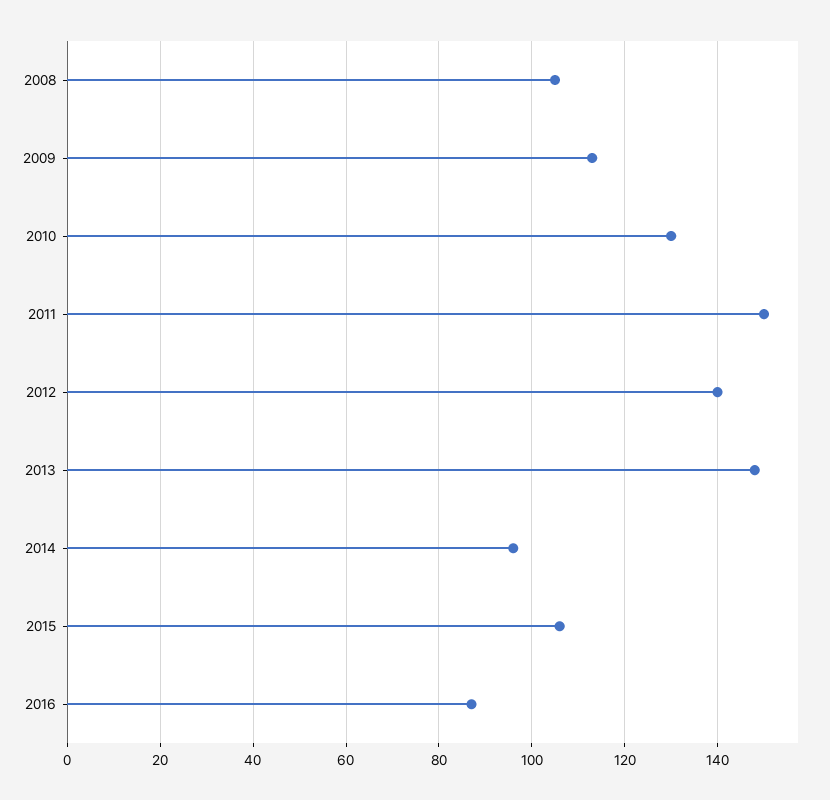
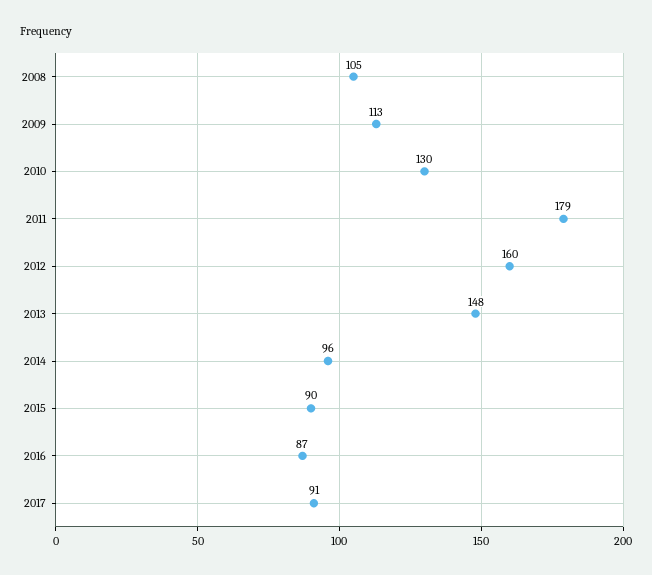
2011: 150 -> 179
2012: 140 -> 160
2015: 105 -> 90
2017: none -> 91

